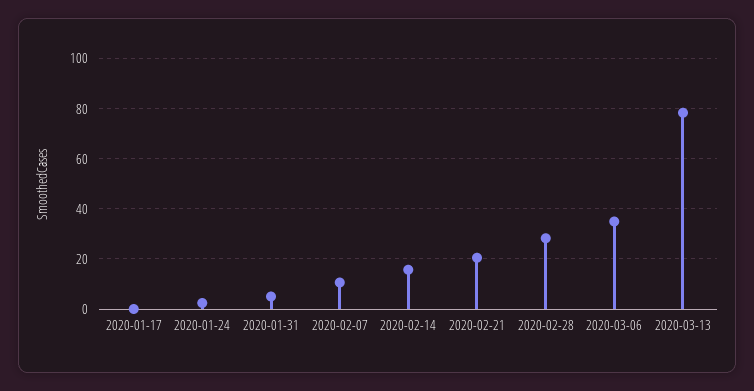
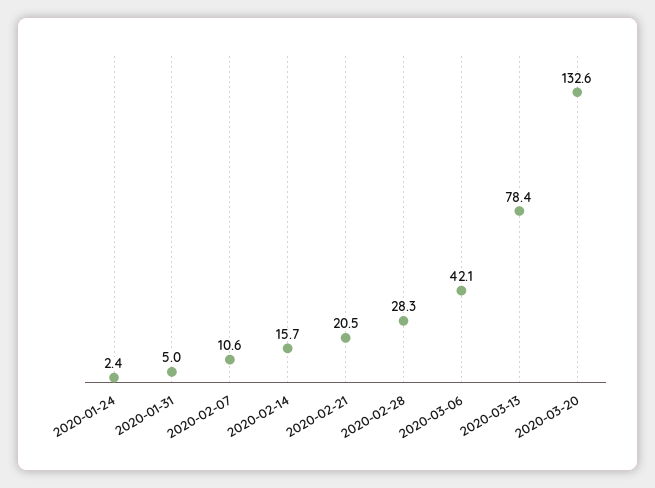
2020-01-17: 0 -> none
2020-03-06: 35 -> 42.1
2020-03-20: none -> 132.6

